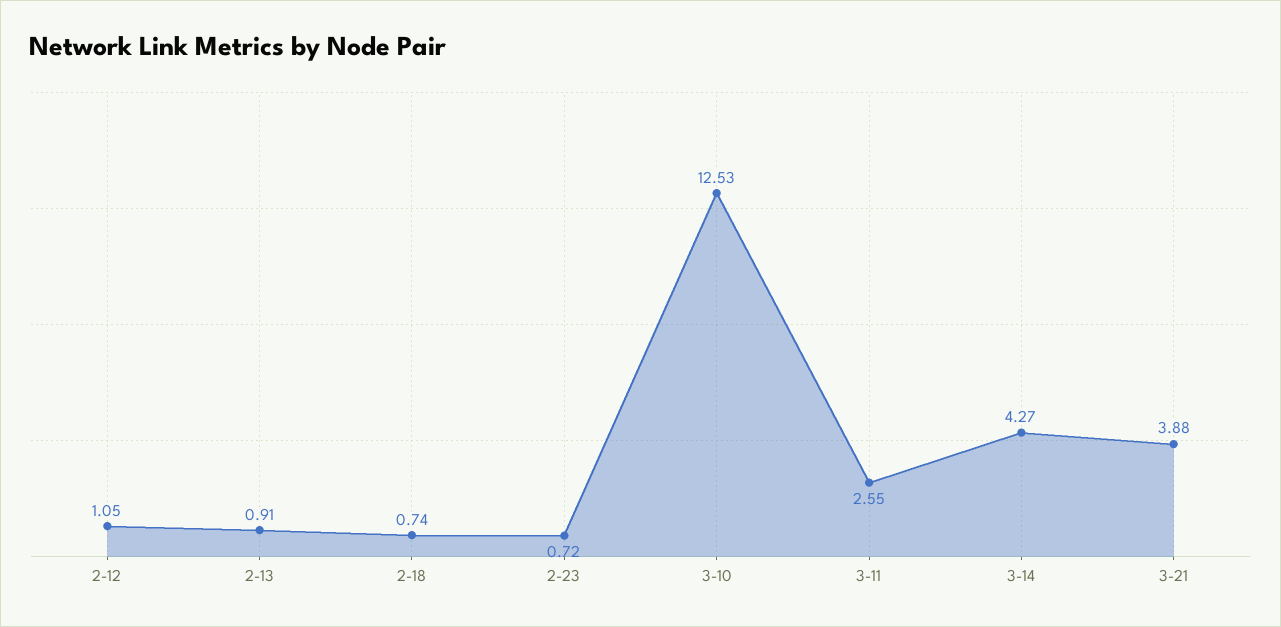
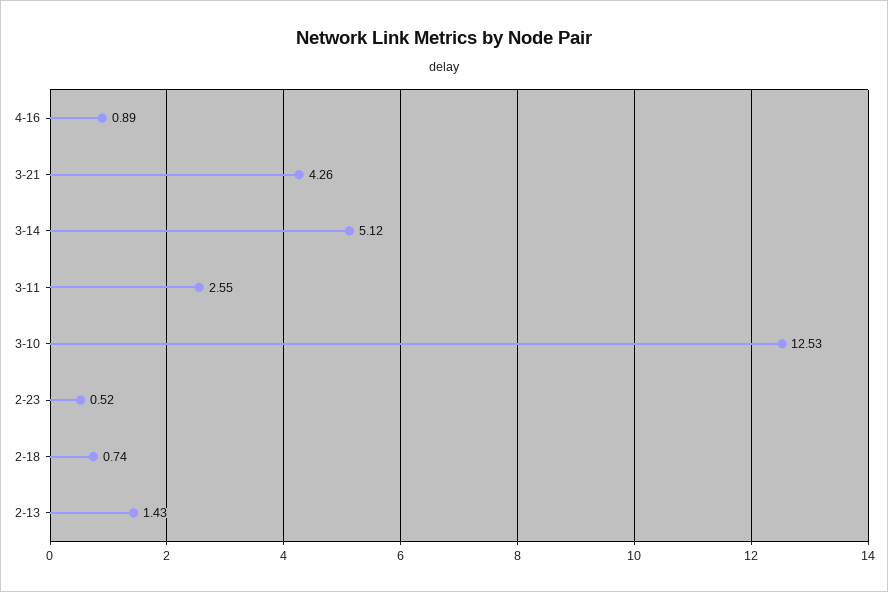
2-12: 1.05 -> none
2-13: 0.91 -> 1.43
2-23: 0.72 -> 0.52
3-14: 4.27 -> 5.12
3-21: 3.88 -> 4.26
4-16: none -> 0.89

